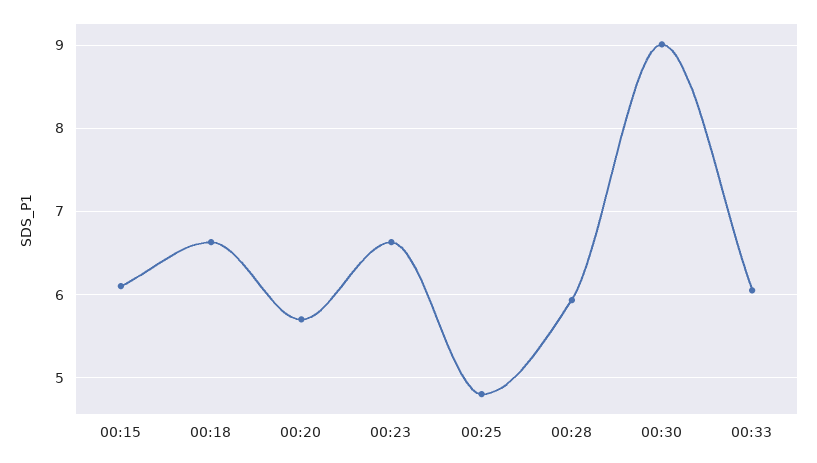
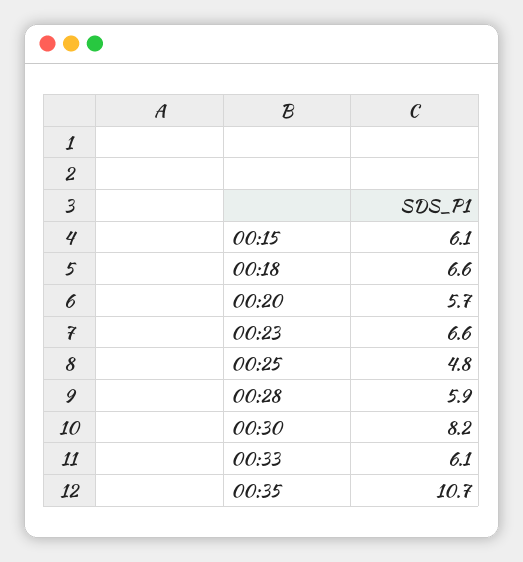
00:30: 9 -> 8.2
00:35: none -> 10.7

